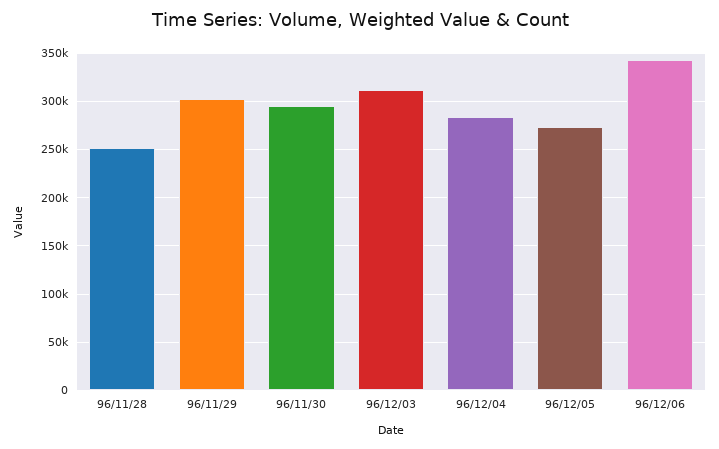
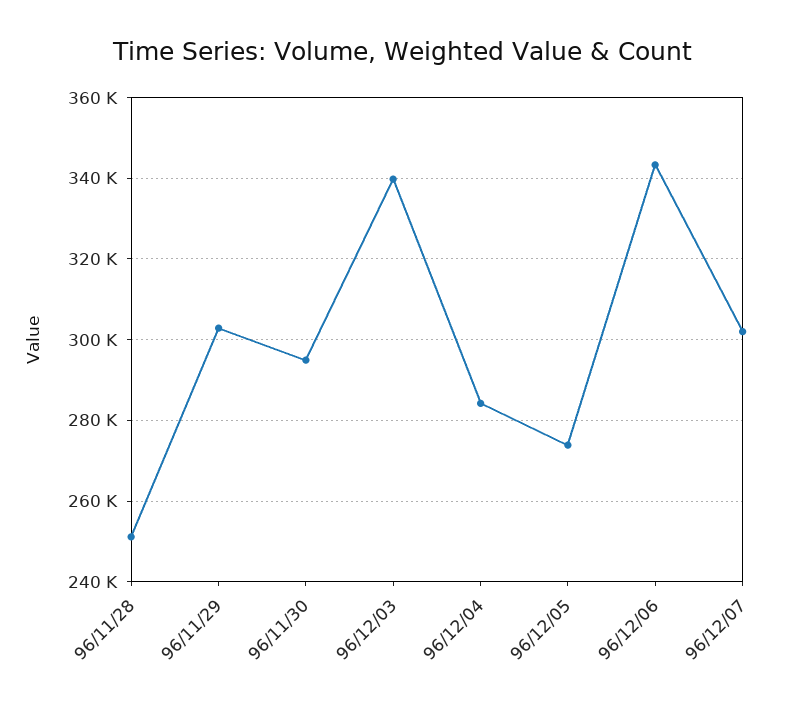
96/12/03: 310000 -> 340000
96/12/07: none -> 302000

